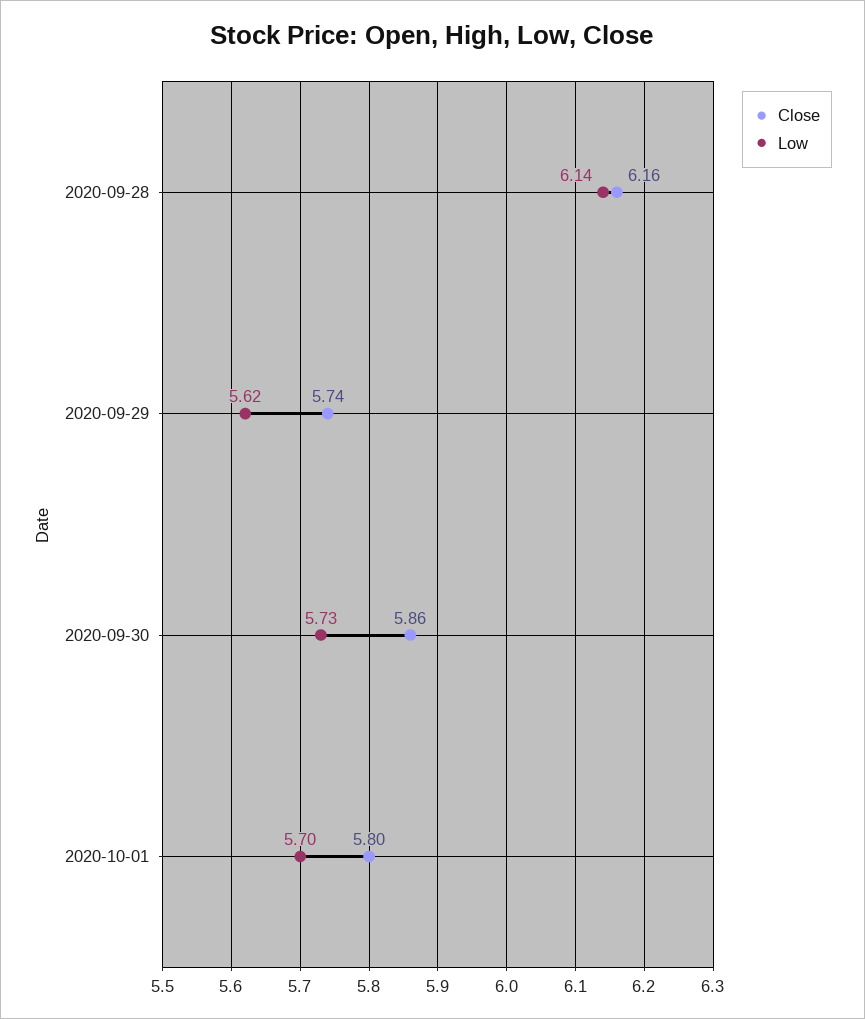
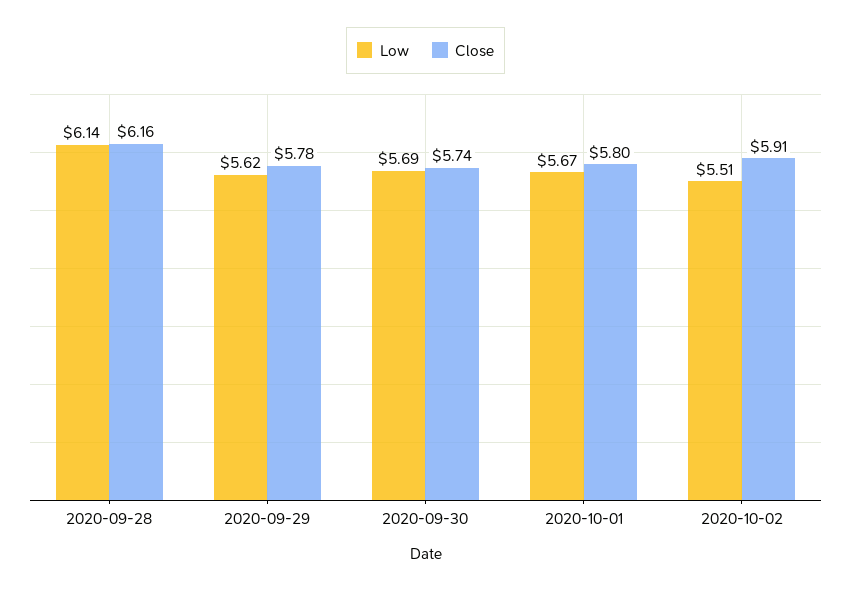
Close, 2020-09-29: 5.74 -> 5.78
Close, 2020-09-30: 5.86 -> 5.74
Low, 2020-09-30: 5.73 -> 5.69
Low, 2020-10-01: 5.7 -> 5.67
Low, 2020-10-02: none -> 5.51
Close, 2020-10-02: none -> 5.91

